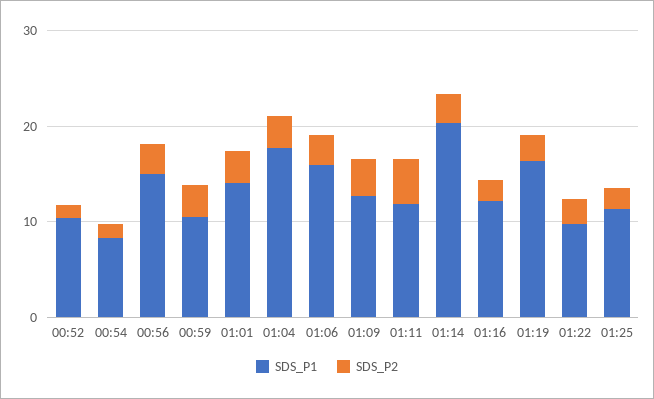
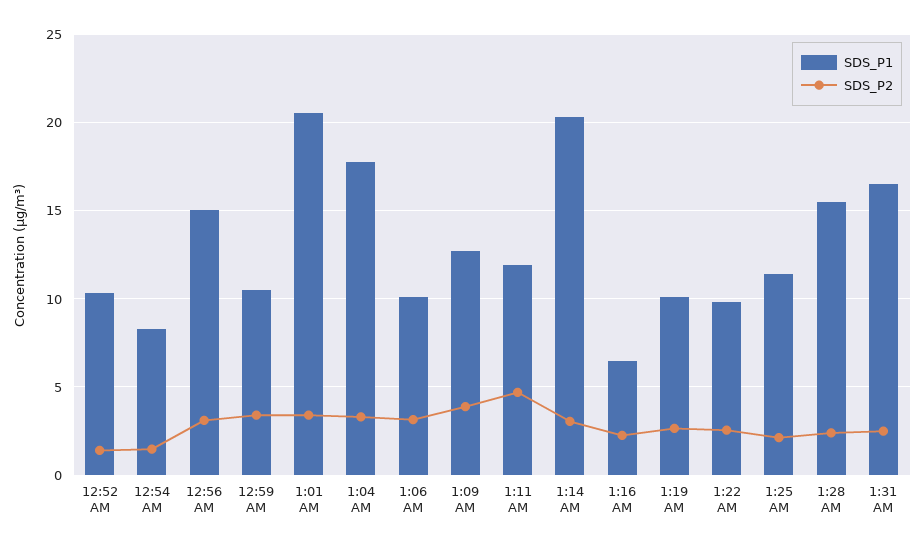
SDS_P1, 01:01: 14 -> 20.5
SDS_P1, 01:06: 16 -> 10
SDS_P1, 01:16: 12 -> 6.5
SDS_P1, 01:19: 16 -> 10
SDS_P1, 1:28 AM: none -> 15.5
SDS_P2, 1:28 AM: none -> 2.5
SDS_P1, 1:31 AM: none -> 16.5
SDS_P2, 1:31 AM: none -> 2.5

